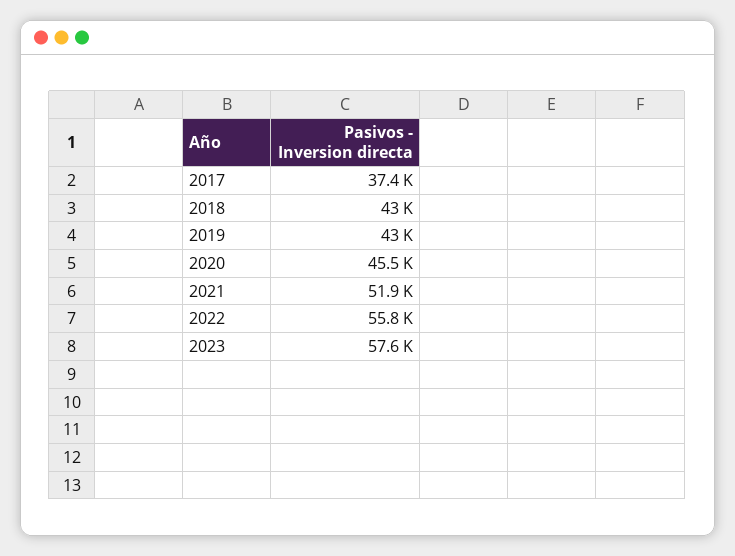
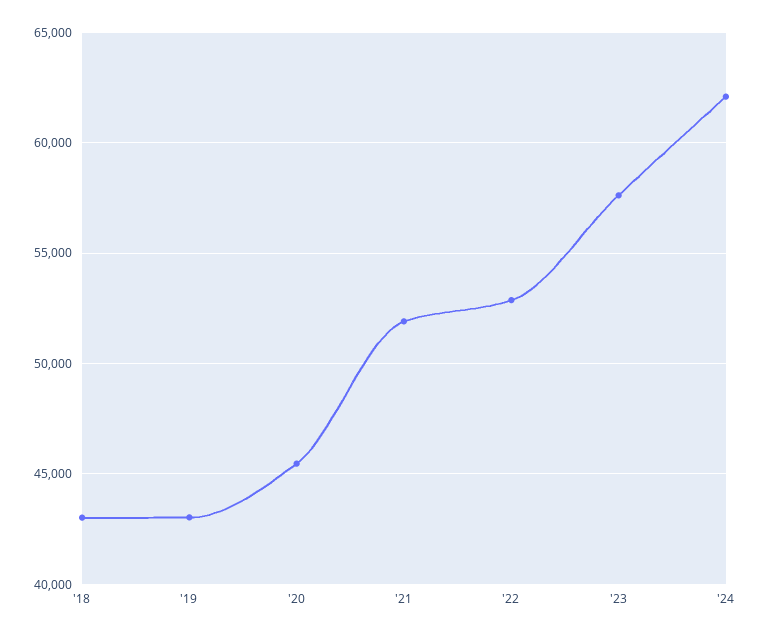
2017: 37400 -> none
2022: 55800 -> 53000
'24: none -> 62000

